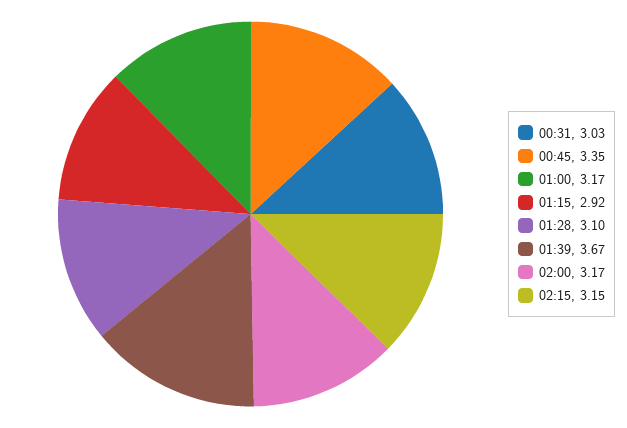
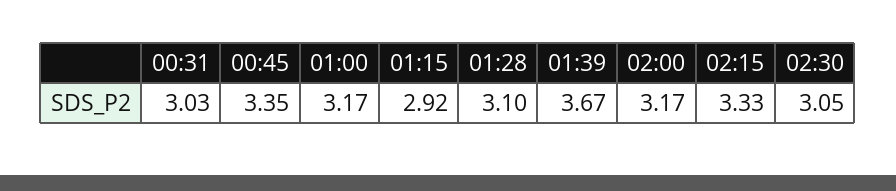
02:15: 3.15 -> 3.33
02:30: none -> 3.05

